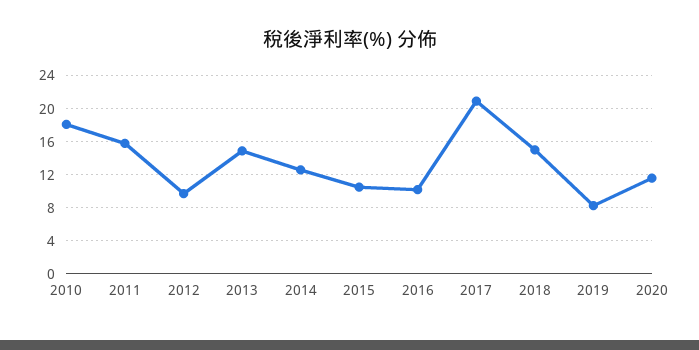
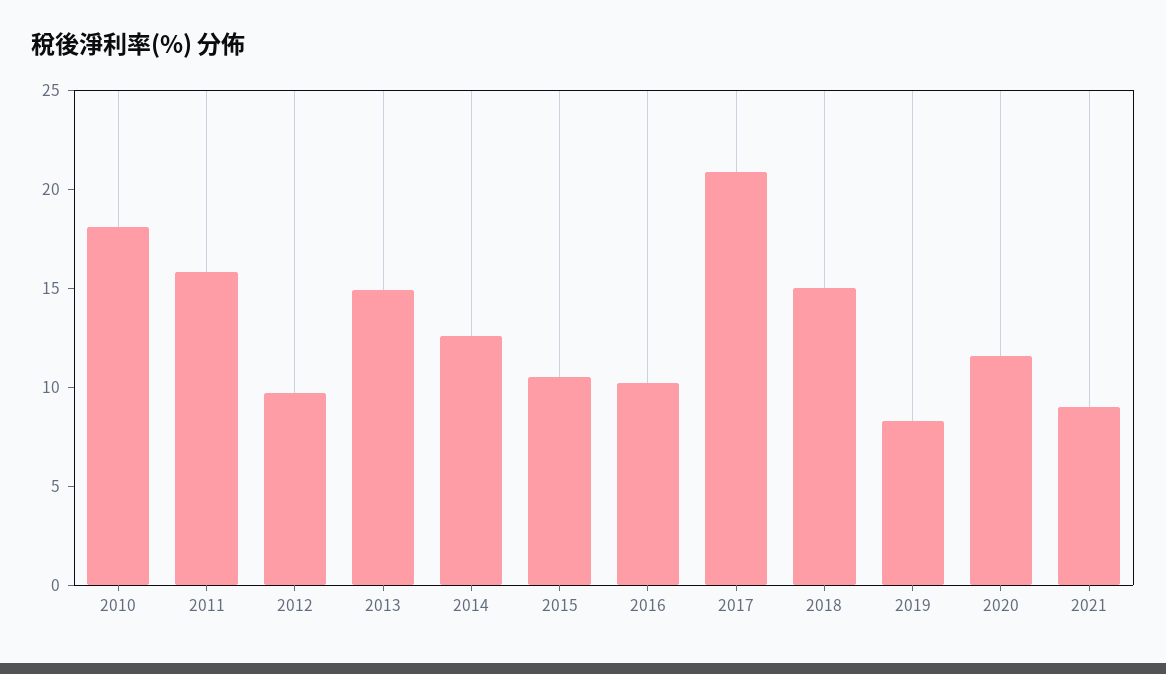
2021: none -> 9

